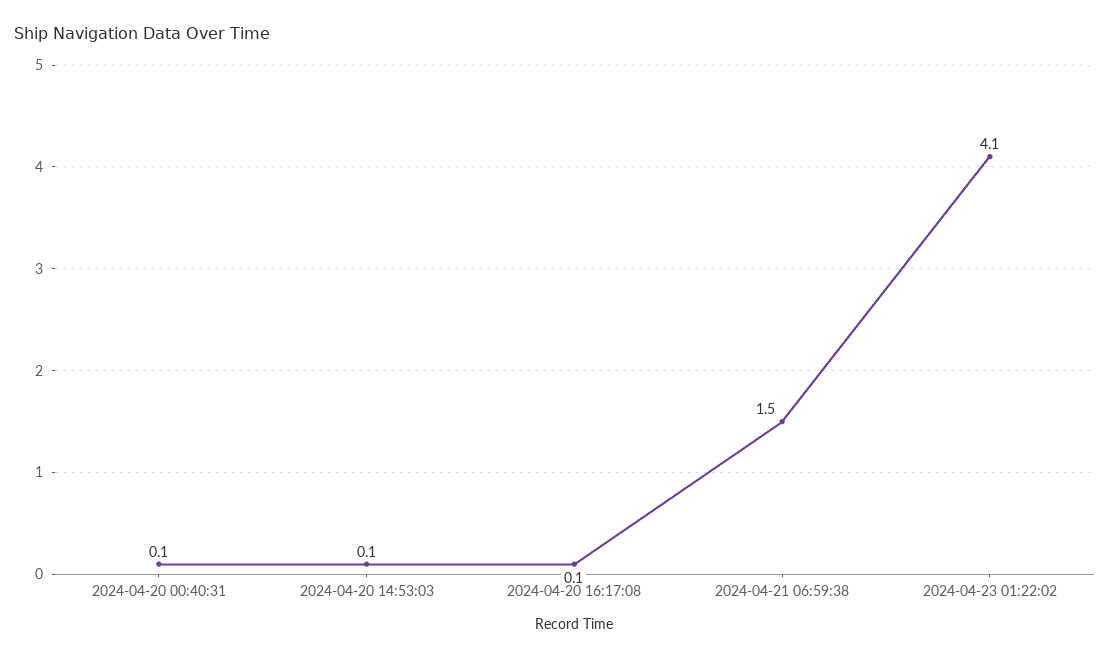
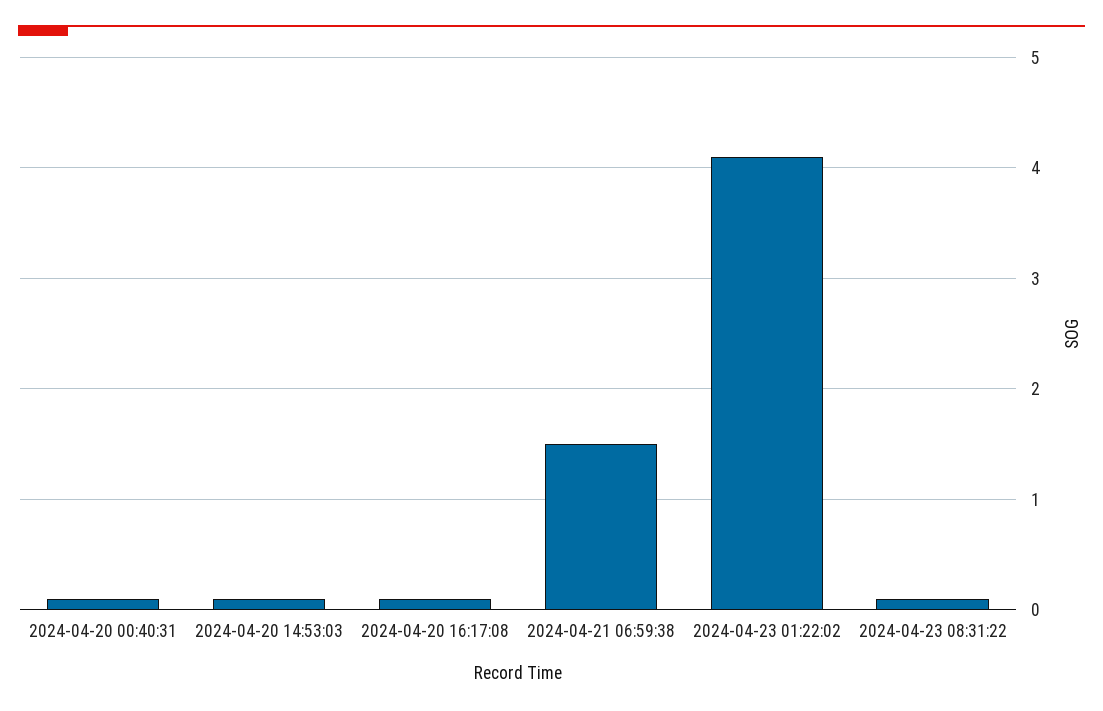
2024-04-23 08:31:22: none -> 0.1

